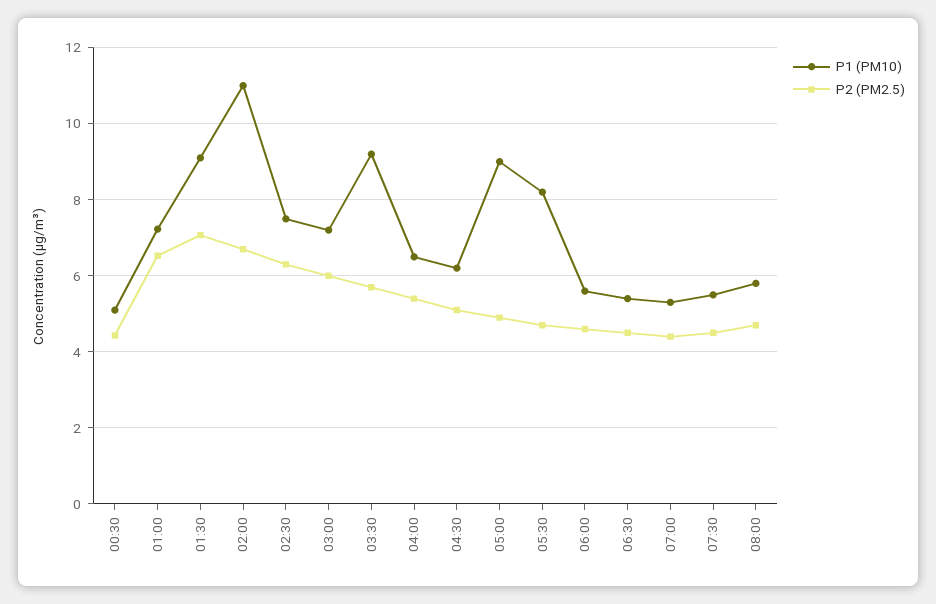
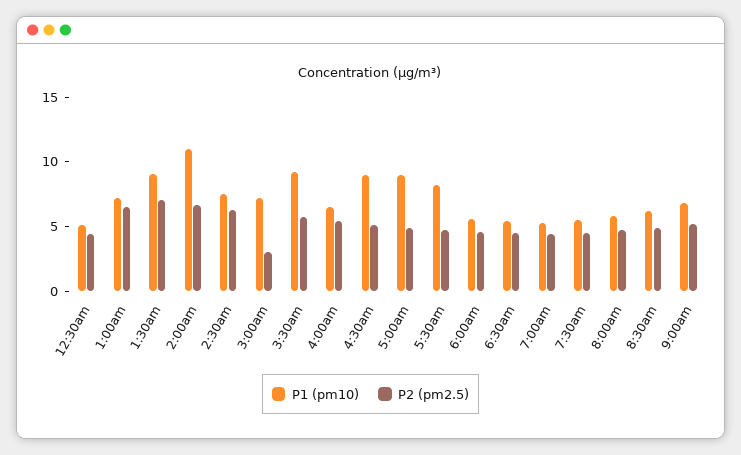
P2 (PM2.5), 03:00: 6 -> 3
P1 (PM10), 04:30: 6.2 -> 9
P1 (PM10), 8:30am: none -> 6
P2 (PM2.5), 8:30am: none -> 5
P1 (PM10), 9:00am: none -> 7
P2 (PM2.5), 9:00am: none -> 5

